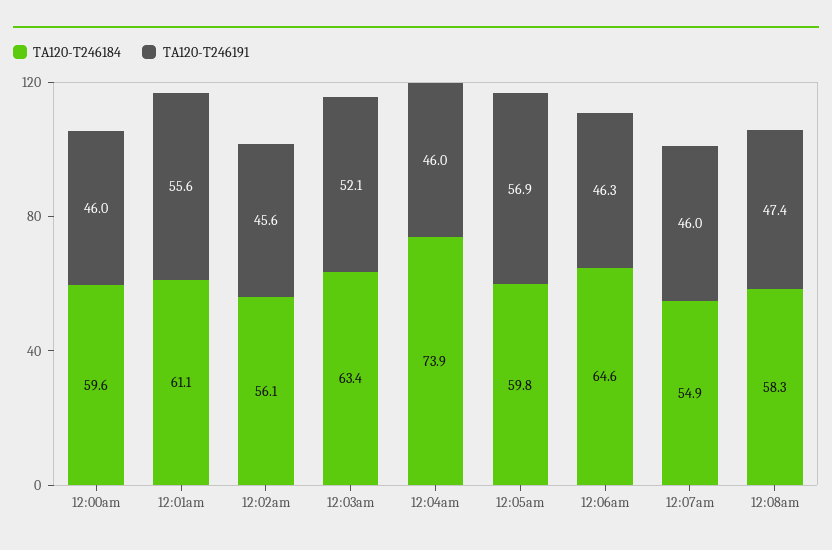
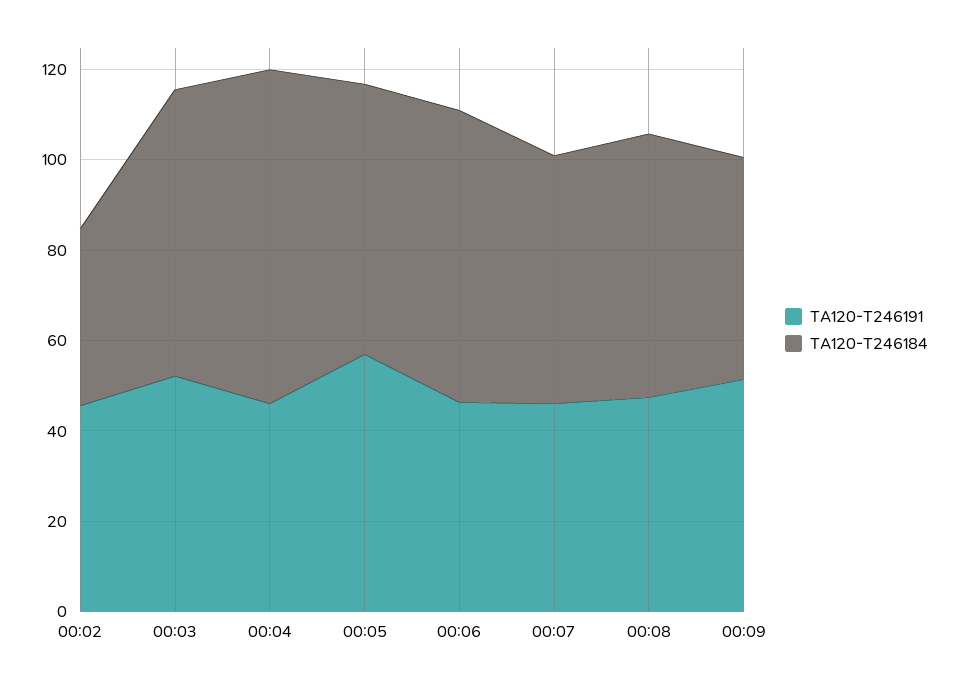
TA120-T246184, 12:00am: 59.6 -> none
TA120-T246191, 12:00am: 46 -> none
TA120-T246184, 12:01am: 61.1 -> none
TA120-T246191, 12:01am: 55.6 -> none
TA120-T246184, 12:02am: 56.1 -> 40
TA120-T246191, 00:09: none -> 50
TA120-T246184, 00:09: none -> 50

